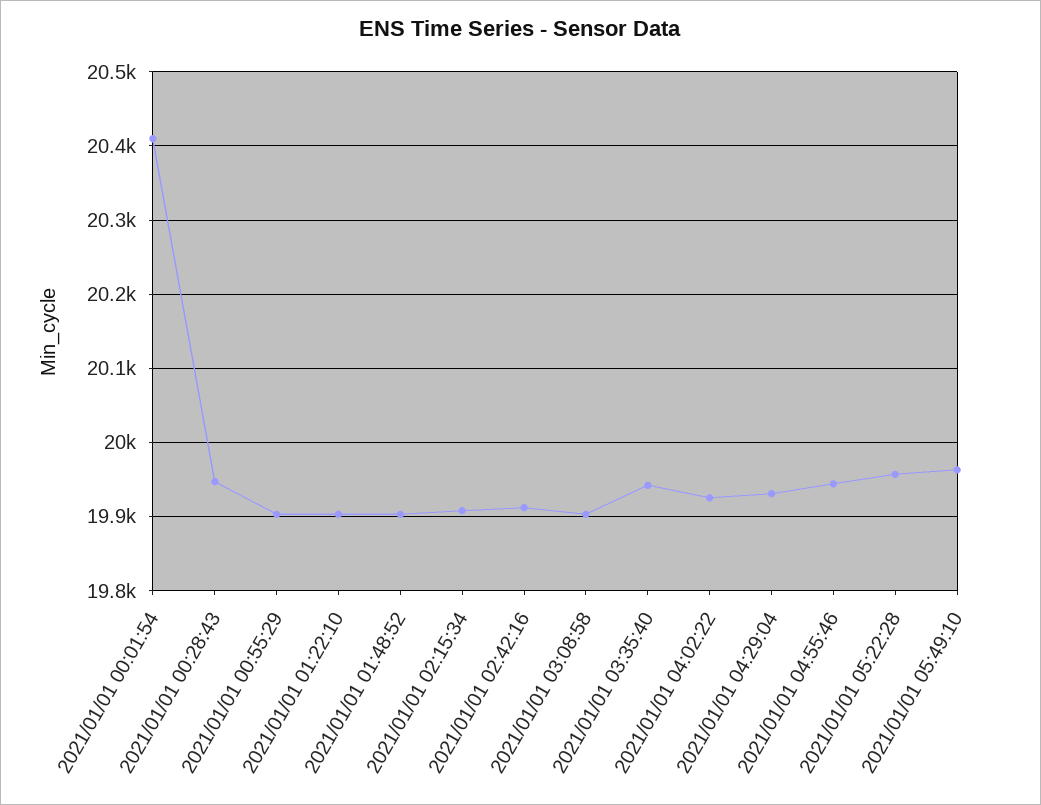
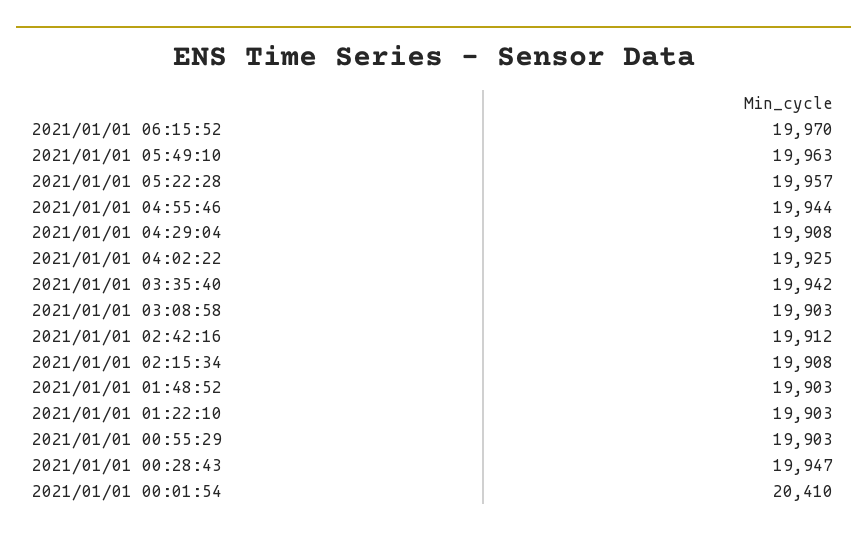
2021/01/01 04:29:04: 19930 -> 19908
2021/01/01 06:15:52: none -> 19970

